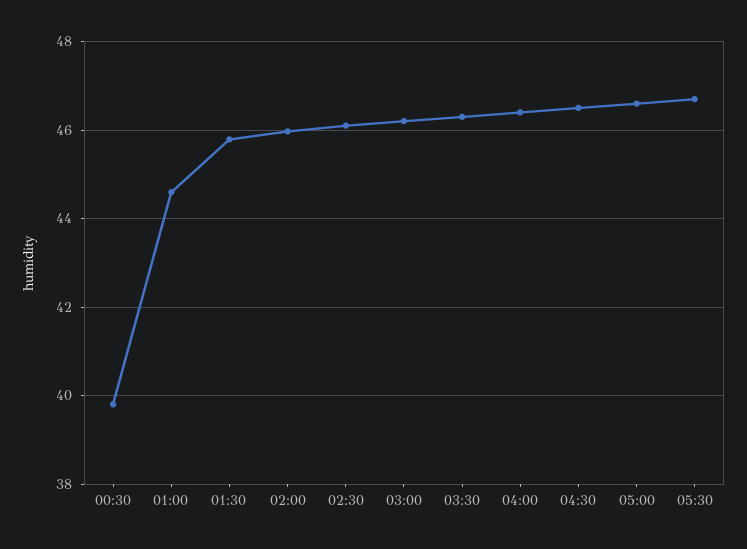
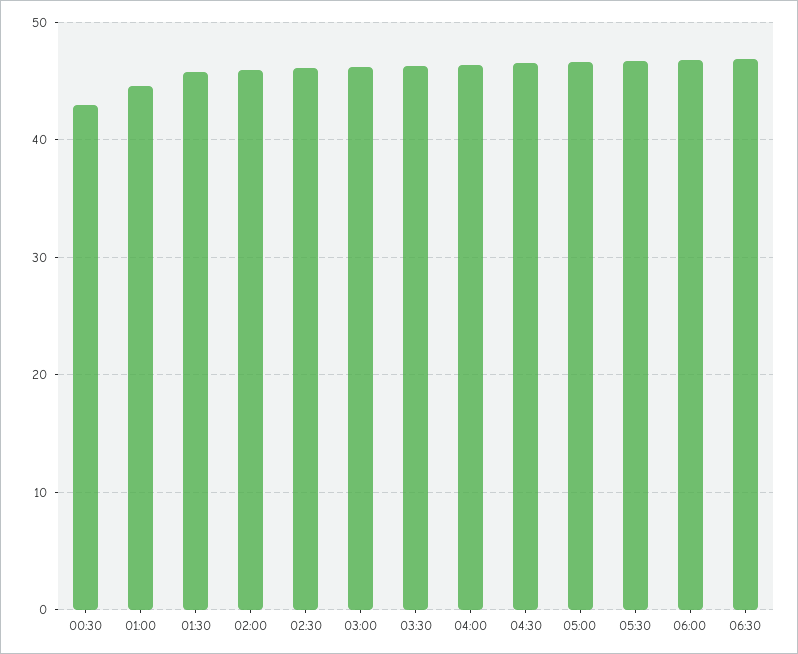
00:30: 39.8 -> 43
06:00: none -> 47
06:30: none -> 47

